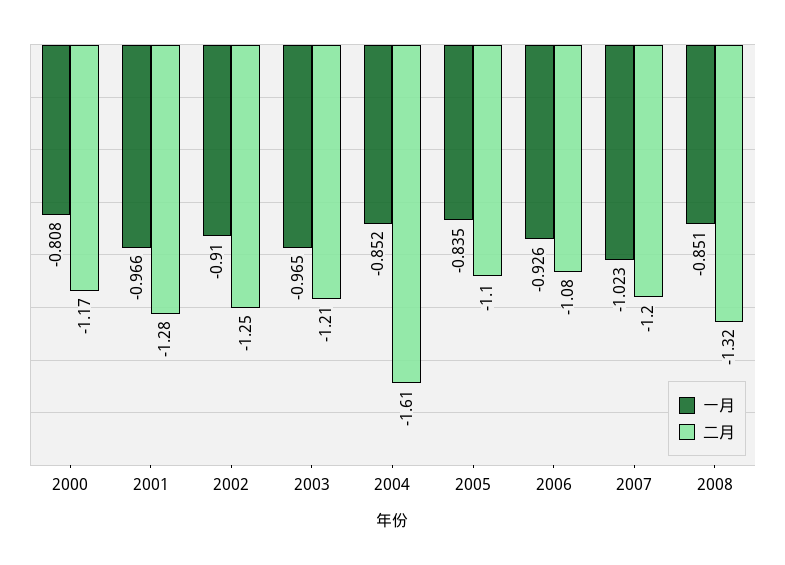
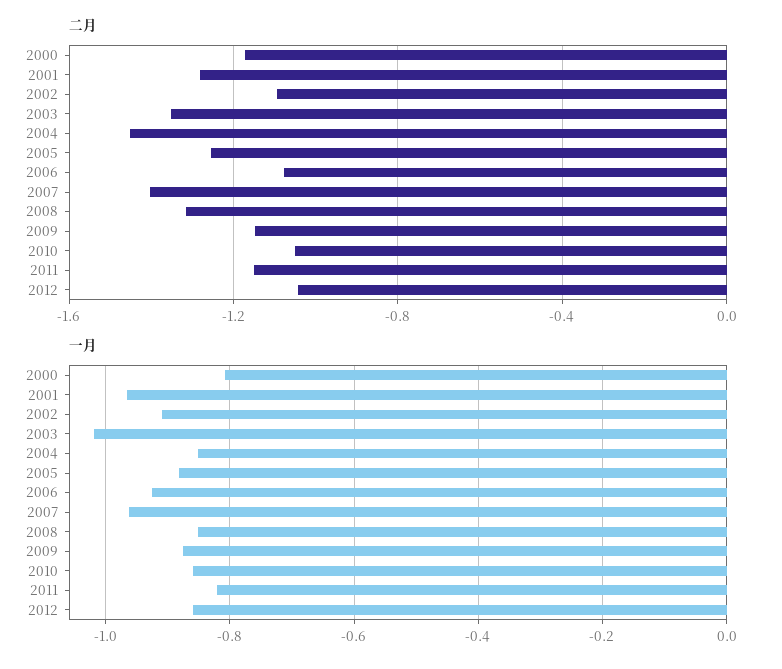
二月, 2002: -1.25 -> -1.1
一月, 2003: -0.965 -> -1.02
二月, 2003: -1.21 -> -1.35
二月, 2004: -1.61 -> -1.45
一月, 2005: -0.835 -> -0.88
二月, 2005: -1.1 -> -1.25
一月, 2007: -1.023 -> -0.96
二月, 2007: -1.2 -> -1.4
二月, 2009: none -> -1.15
二月, 2010: none -> -1.05
二月, 2011: none -> -1.15
二月, 2012: none -> -1.05
一月, 2009: none -> -0.88
一月, 2010: none -> -0.86
一月, 2011: none -> -0.82
一月, 2012: none -> -0.86

